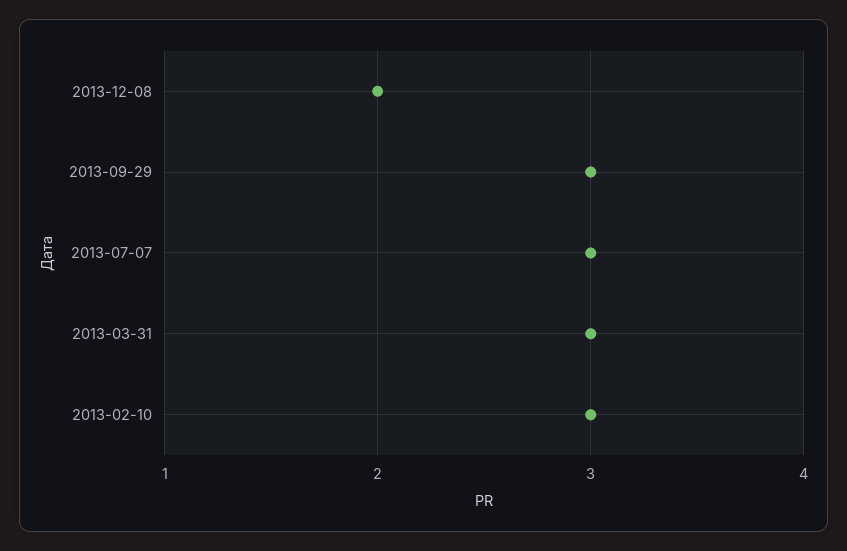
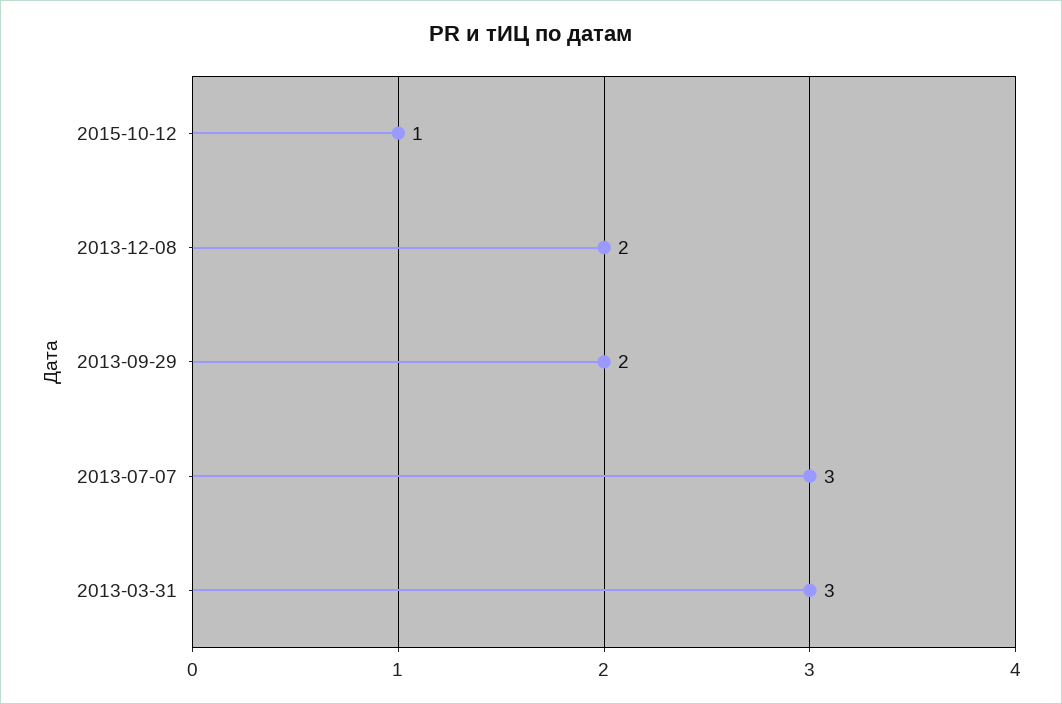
2013-09-29: 3 -> 2
2013-02-10: 3 -> none
2015-10-12: none -> 1

